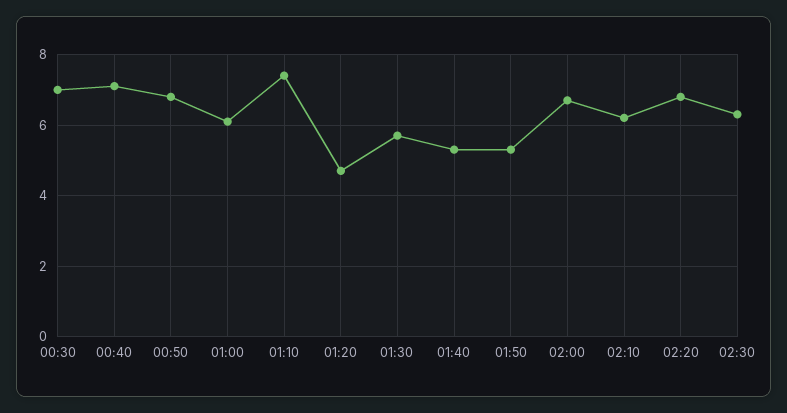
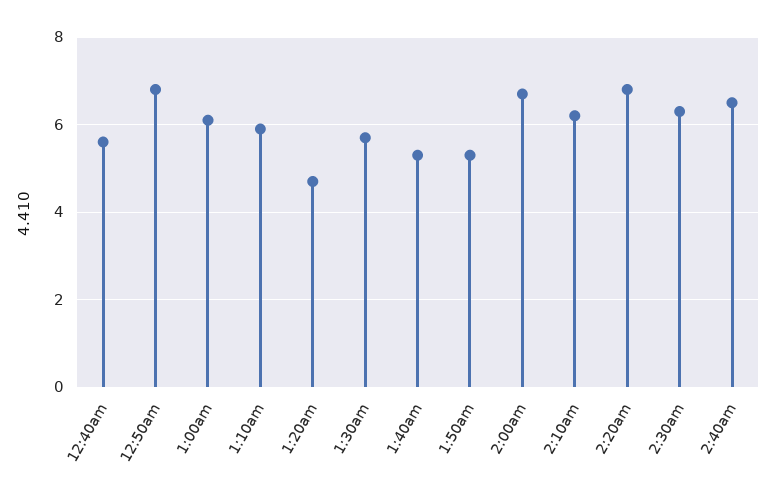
00:30: 7 -> none
00:40: 7 -> 5.5
01:10: 7.5 -> 6
2:40am: none -> 6.5

